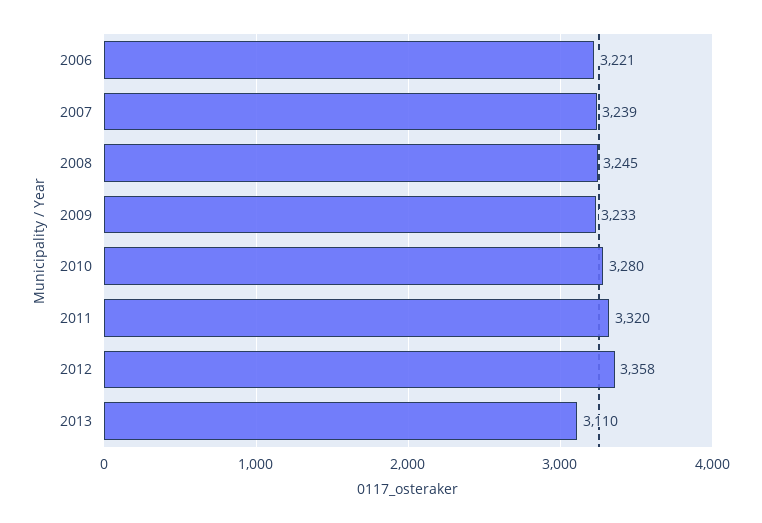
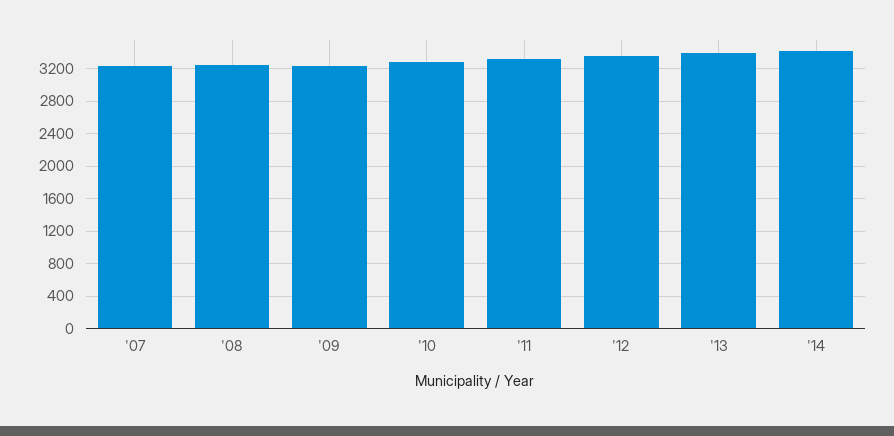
2006: 3221 -> none
2013: 3110 -> 3400
'14: none -> 3400

